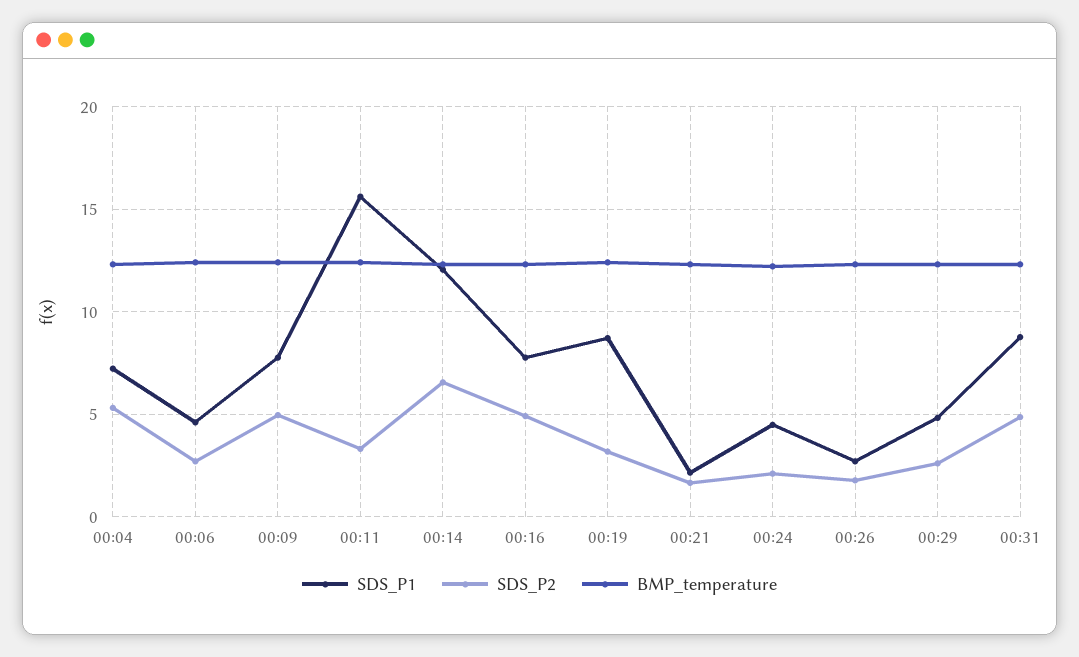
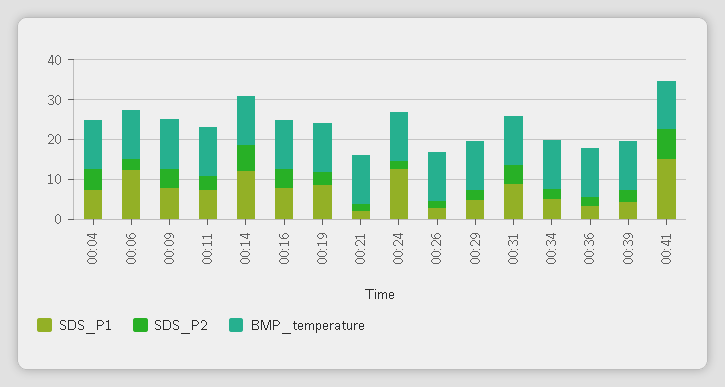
SDS_P1, 00:06: 4.5 -> 12.5
SDS_P1, 00:11: 15.5 -> 7.5
SDS_P1, 00:24: 4.5 -> 12.5
SDS_P1, 00:34: none -> 5
SDS_P2, 00:34: none -> 2.5
BMP_temperature, 00:34: none -> 12.5
SDS_P1, 00:36: none -> 2.5
SDS_P2, 00:36: none -> 2.5
BMP_temperature, 00:36: none -> 12.5
SDS_P1, 00:39: none -> 5
SDS_P2, 00:39: none -> 2.5
BMP_temperature, 00:39: none -> 12.5
SDS_P1, 00:41: none -> 15
SDS_P2, 00:41: none -> 7.5
BMP_temperature, 00:41: none -> 12.5

